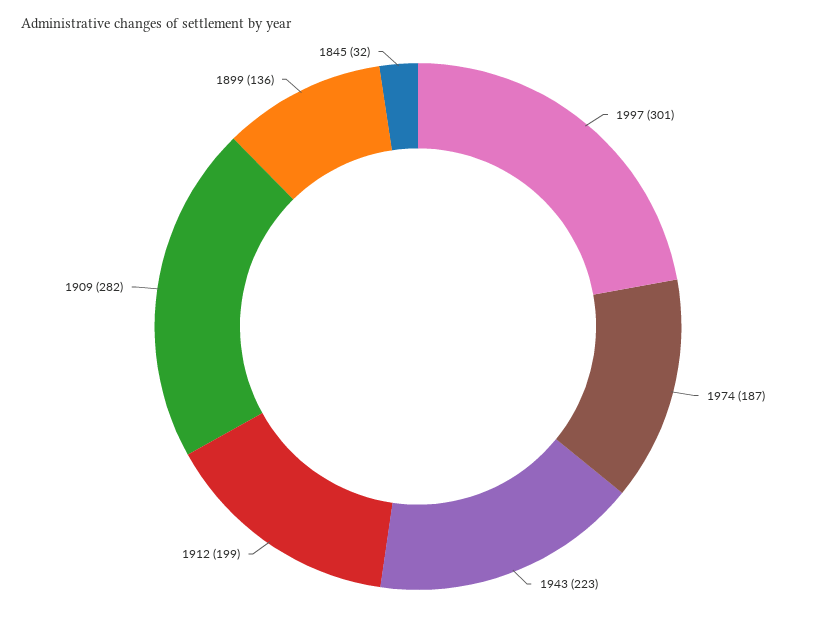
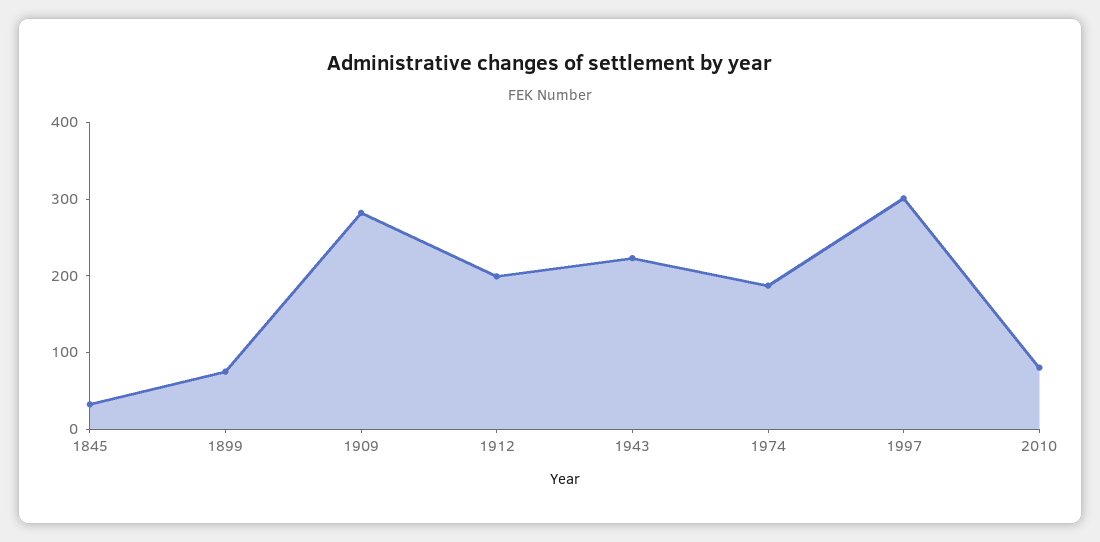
1899: 136 -> 80
2010: none -> 80

